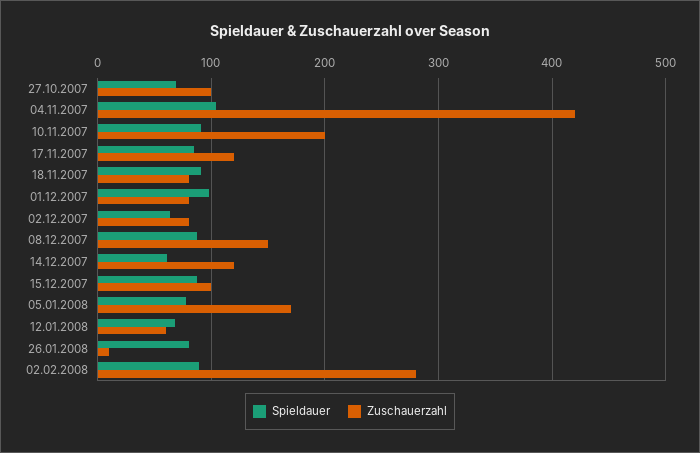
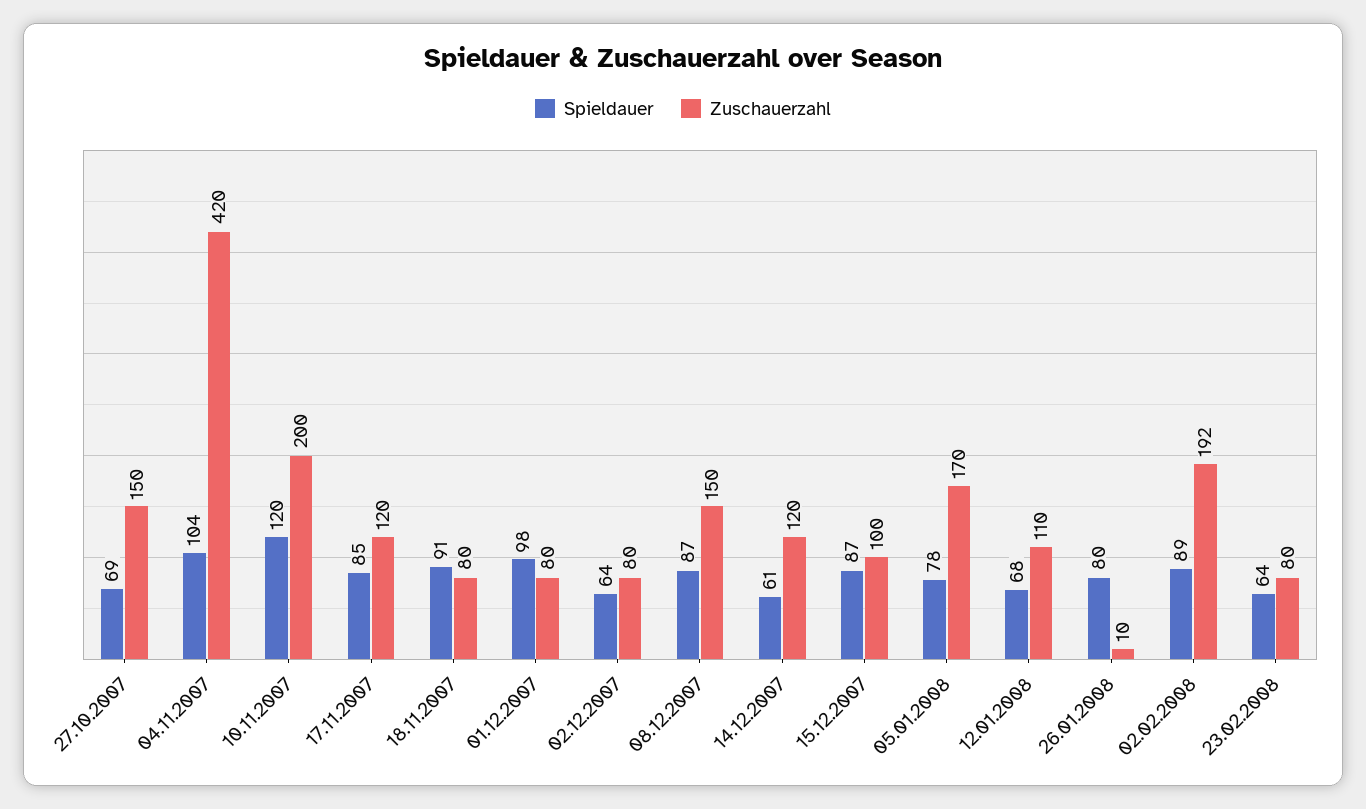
Zuschauerzahl, 27.10.2007: 100 -> 150
Spieldauer, 10.11.2007: 90 -> 120
Zuschauerzahl, 12.01.2008: 60 -> 110
Zuschauerzahl, 02.02.2008: 280 -> 192
Spieldauer, 23.02.2008: none -> 64
Zuschauerzahl, 23.02.2008: none -> 80

